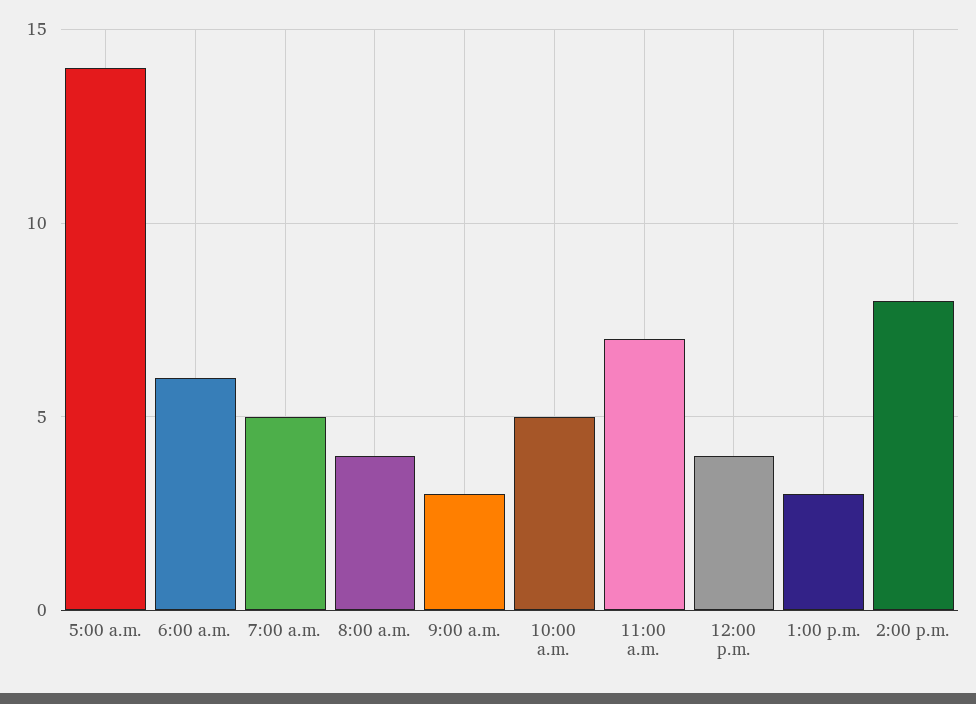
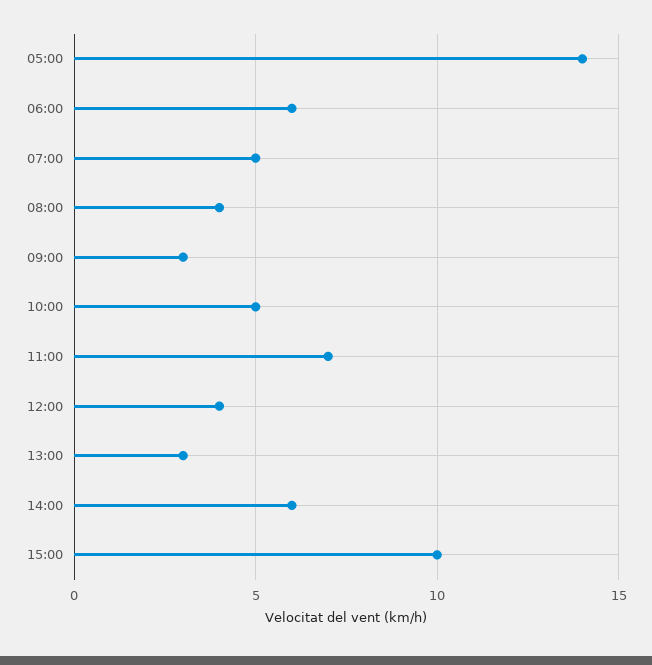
2:00 p.m.: 8 -> 6
15:00: none -> 10

